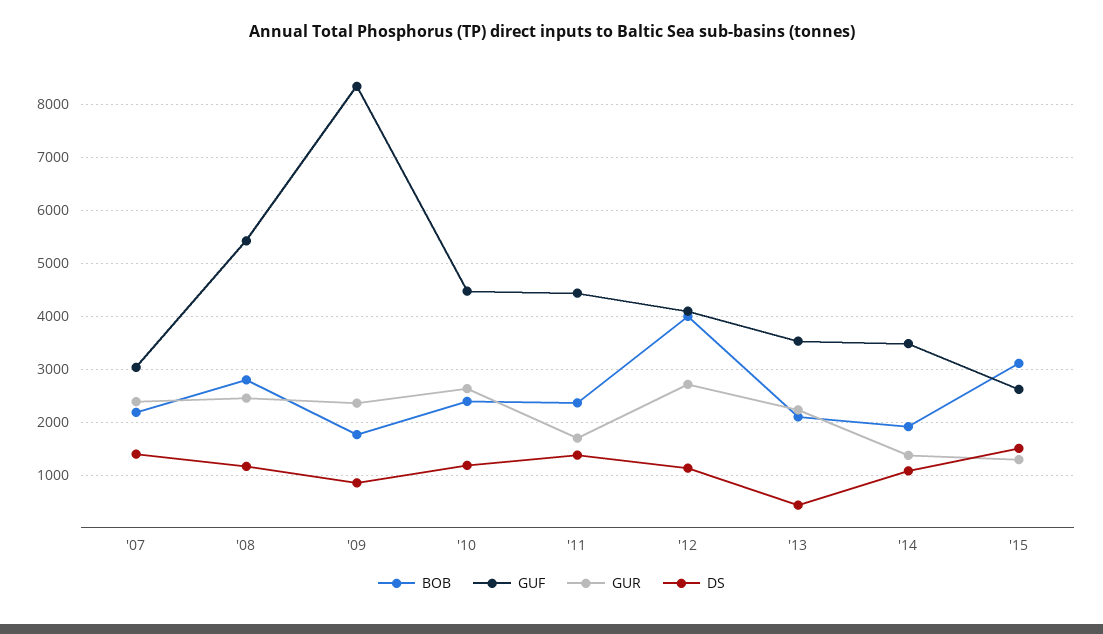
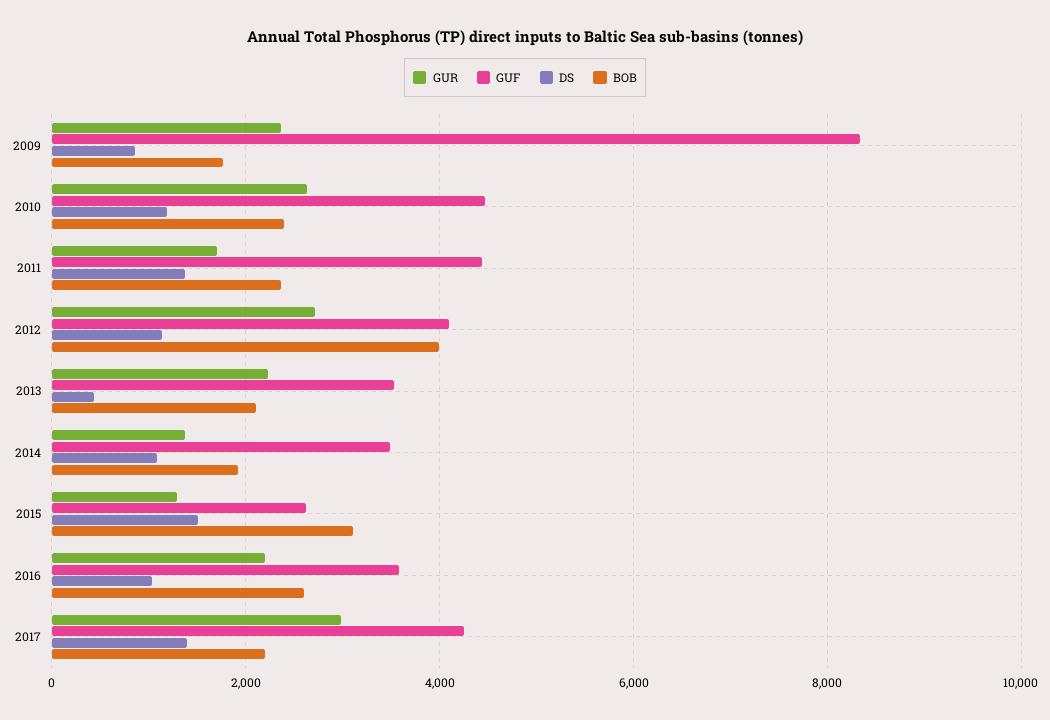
BOB, '07: 2200 -> none
GUF, '07: 3000 -> none
GUR, '07: 2400 -> none
DS, '07: 1400 -> none
BOB, '08: 2800 -> none
GUF, '08: 5400 -> none
GUR, '08: 2400 -> none
DS, '08: 1200 -> none
GUR, 2016: none -> 2200
GUF, 2016: none -> 3600
DS, 2016: none -> 1000
BOB, 2016: none -> 2600
GUR, 2017: none -> 3000
GUF, 2017: none -> 4200
DS, 2017: none -> 1400
BOB, 2017: none -> 2200

